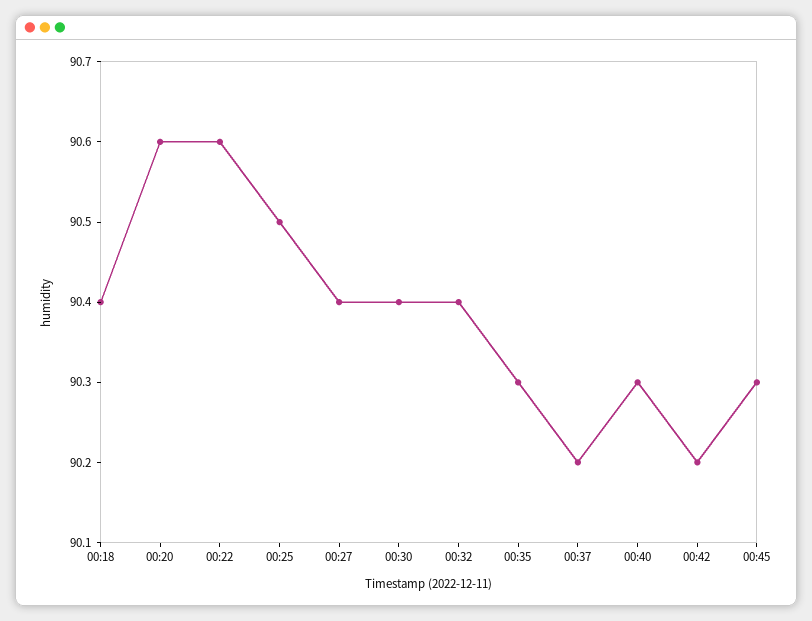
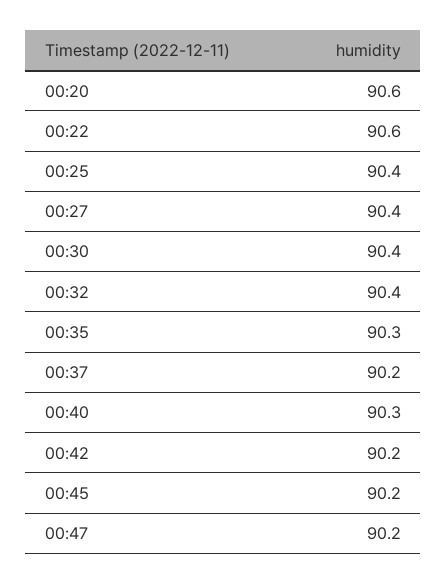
00:18: 90.4 -> none
00:25: 90.5 -> 90.4
00:45: 90.3 -> 90.2
00:47: none -> 90.2

